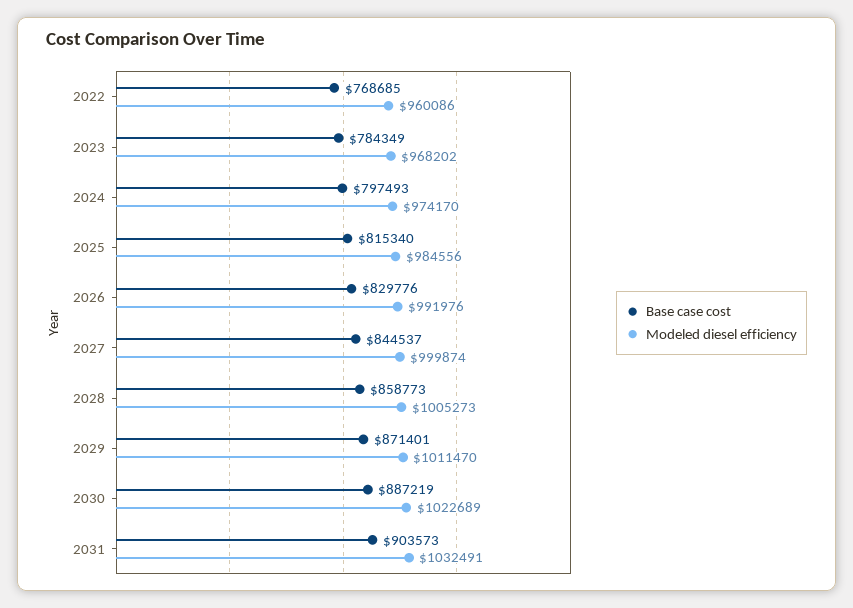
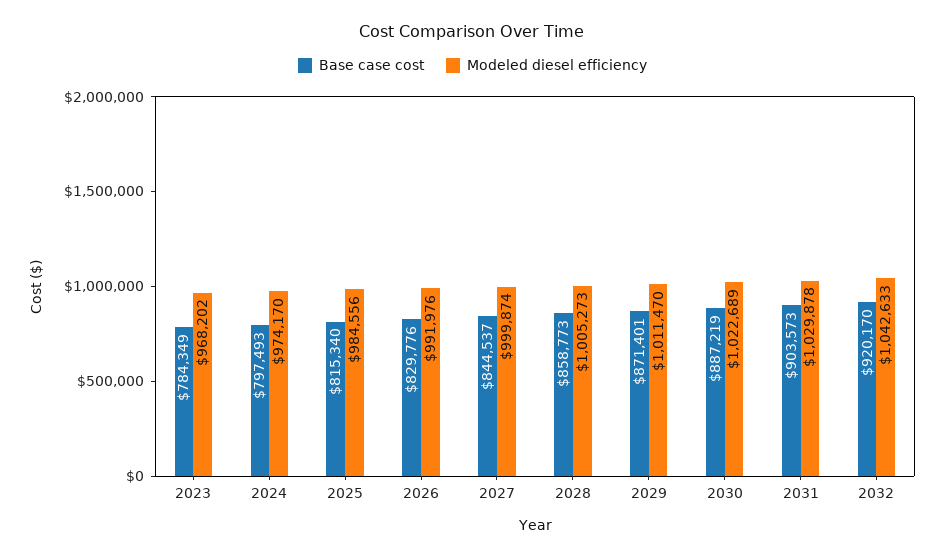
Base case cost, 2022: 768685 -> none
Modeled diesel efficiency, 2022: 960086 -> none
Modeled diesel efficiency, 2031: 1032491 -> 1029878
Base case cost, 2032: none -> 920170
Modeled diesel efficiency, 2032: none -> 1042633

